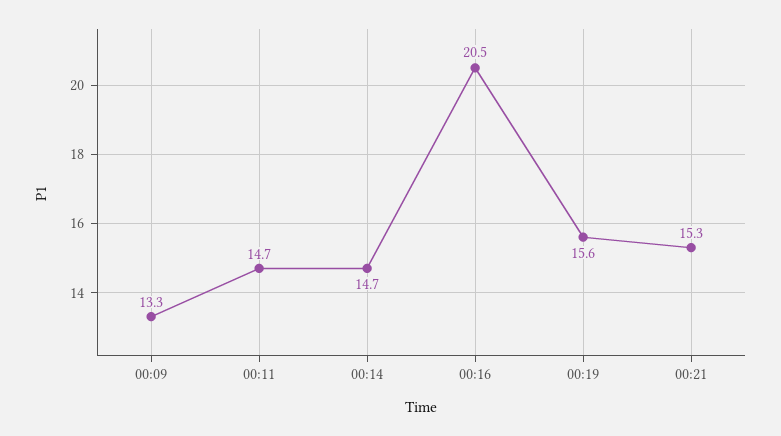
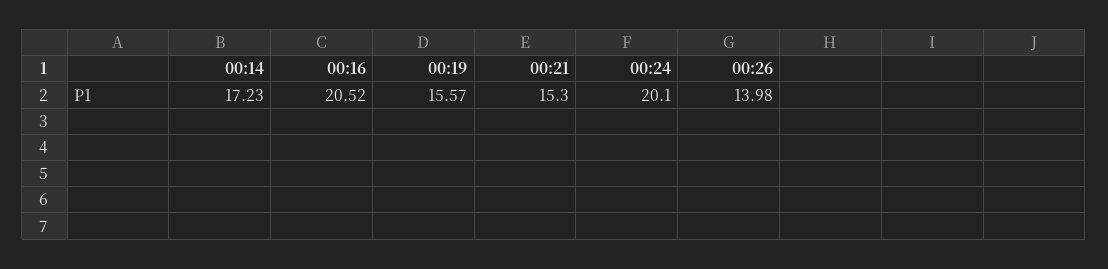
00:09: 13.3 -> none
00:11: 14.7 -> none
00:14: 14.7 -> 17.23
00:24: none -> 20.1
00:26: none -> 13.98

